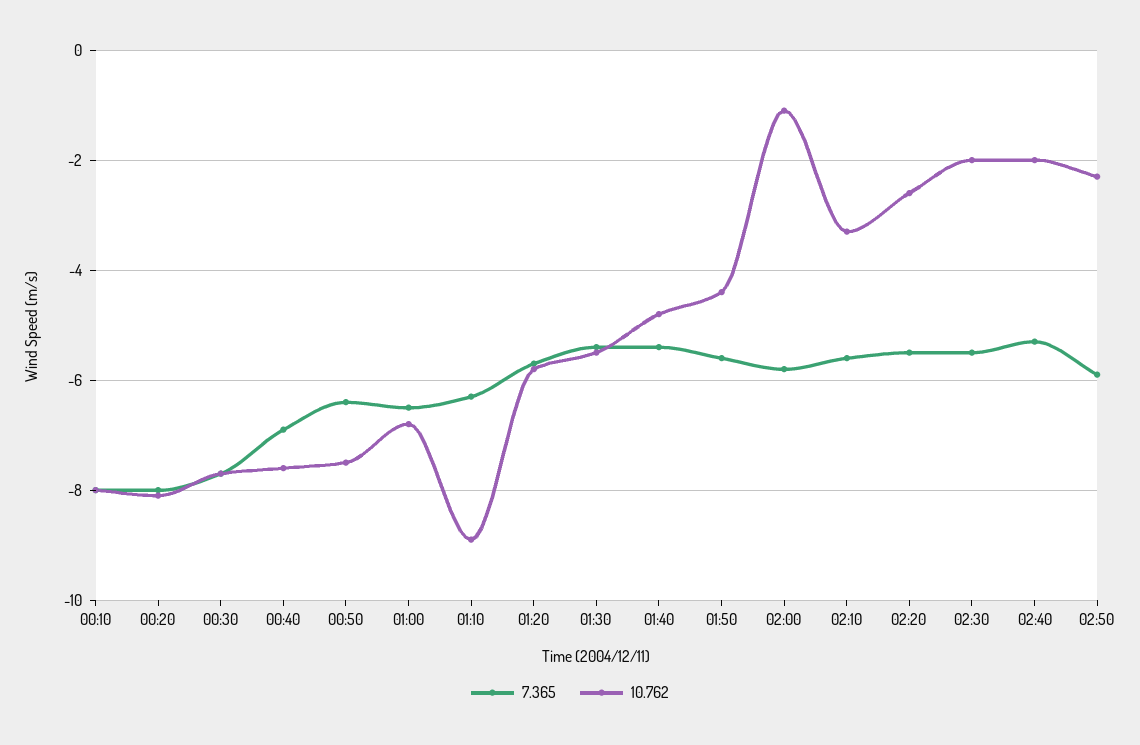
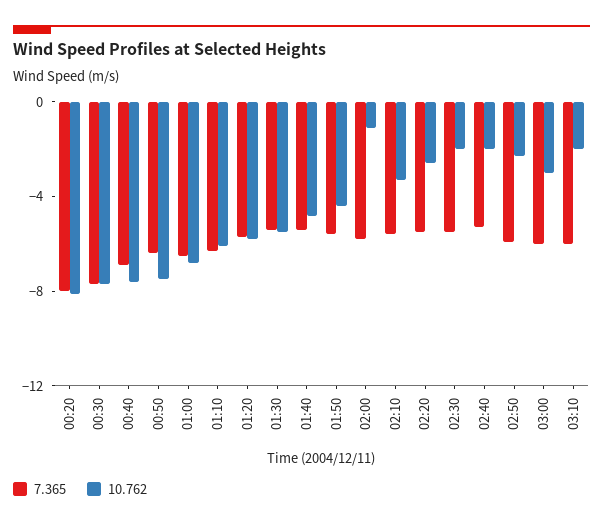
7.365, 00:10: -8 -> none
10.762, 00:10: -8 -> none
10.762, 01:10: -9 -> -6
7.365, 03:00: none -> -6
10.762, 03:00: none -> -3
7.365, 03:10: none -> -6
10.762, 03:10: none -> -2

